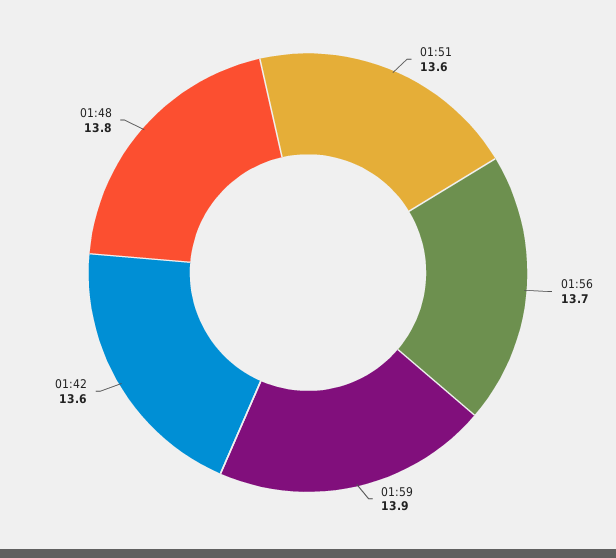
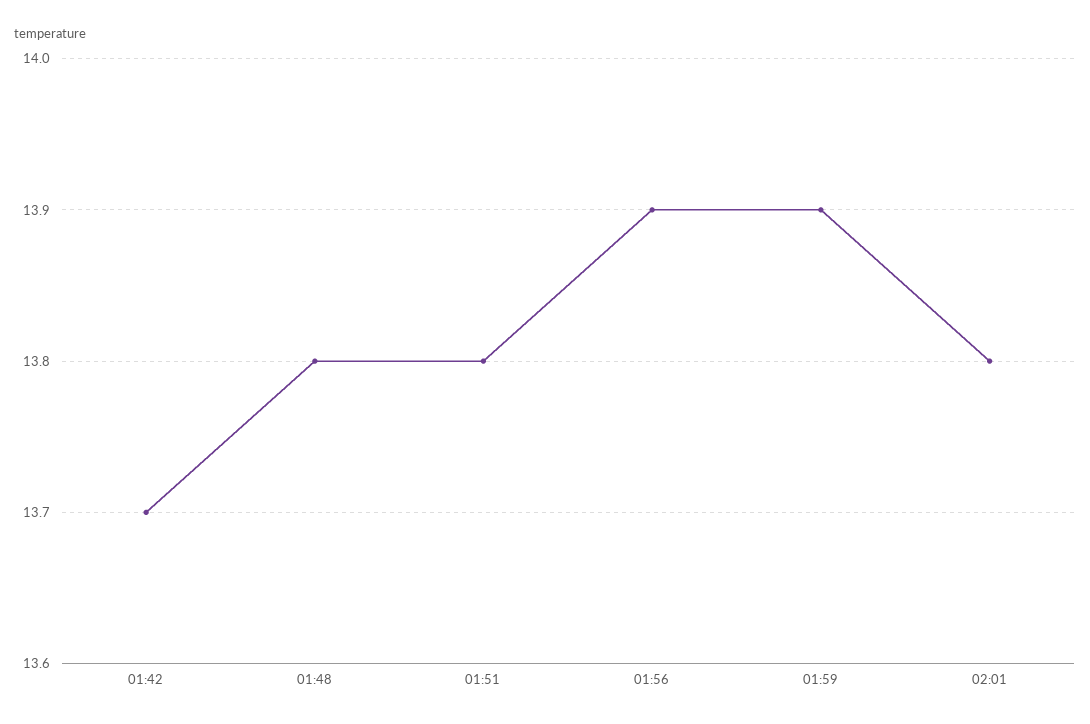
01:51: 13.6 -> 13.8
01:56: 13.7 -> 13.9
01:42: 13.6 -> 13.7
02:01: none -> 13.8

